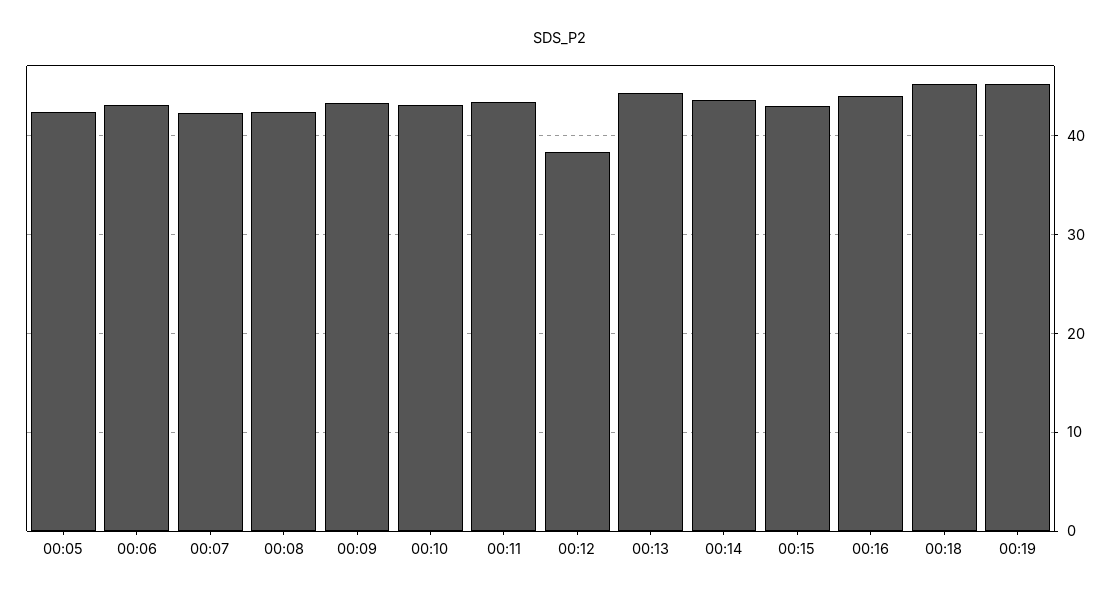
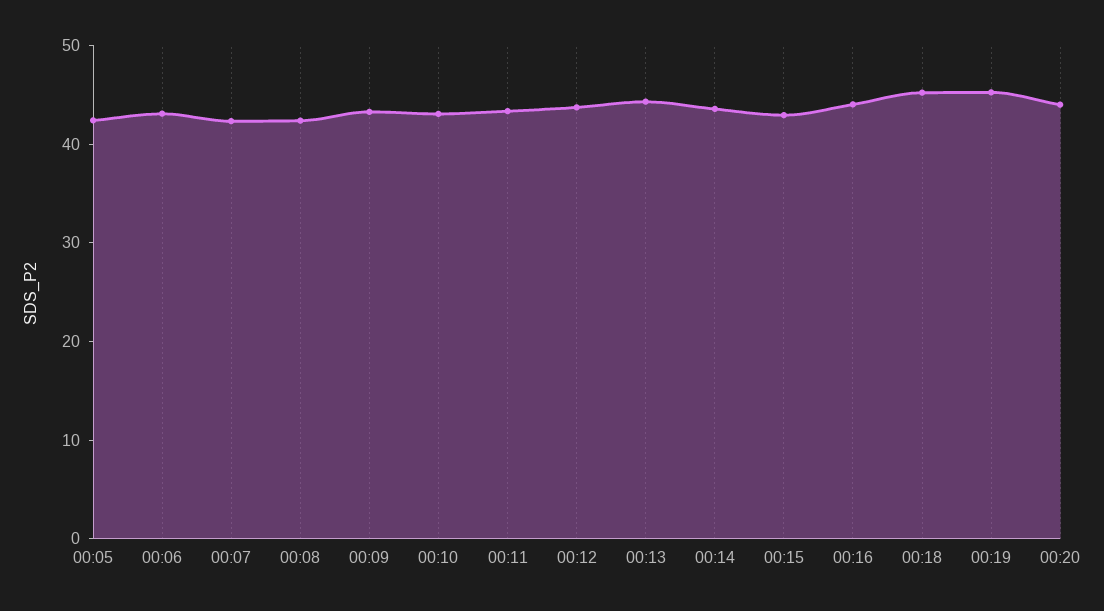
00:12: 38 -> 44
00:20: none -> 44

